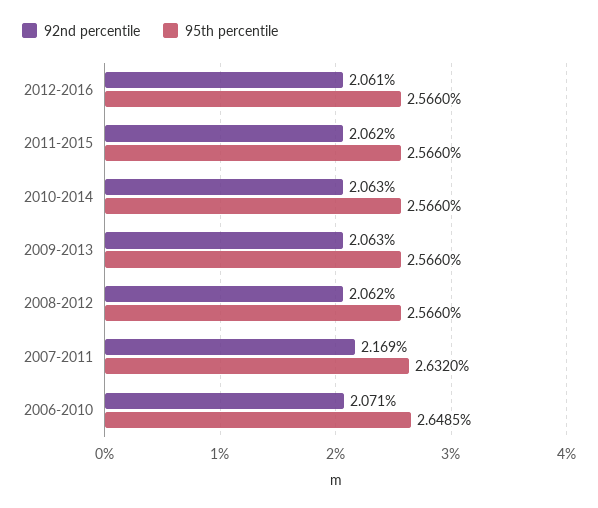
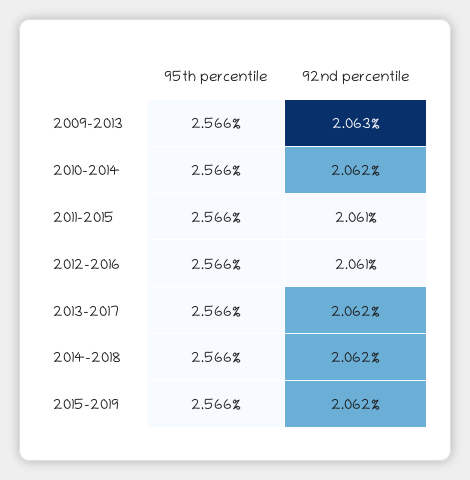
92nd percentile, 2011-2015: 2.062 -> 2.061
92nd percentile, 2010-2014: 2.063 -> 2.062
92nd percentile, 2008-2012: 2.062 -> none
95th percentile, 2008-2012: 2.566 -> none
92nd percentile, 2007-2011: 2.169 -> none
95th percentile, 2007-2011: 2.632 -> none
92nd percentile, 2006-2010: 2.071 -> none
95th percentile, 2006-2010: 2.6485 -> none
95th percentile, 2013-2017: none -> 2.566
92nd percentile, 2013-2017: none -> 2.062
95th percentile, 2014-2018: none -> 2.566
92nd percentile, 2014-2018: none -> 2.062
95th percentile, 2015-2019: none -> 2.566
92nd percentile, 2015-2019: none -> 2.062

